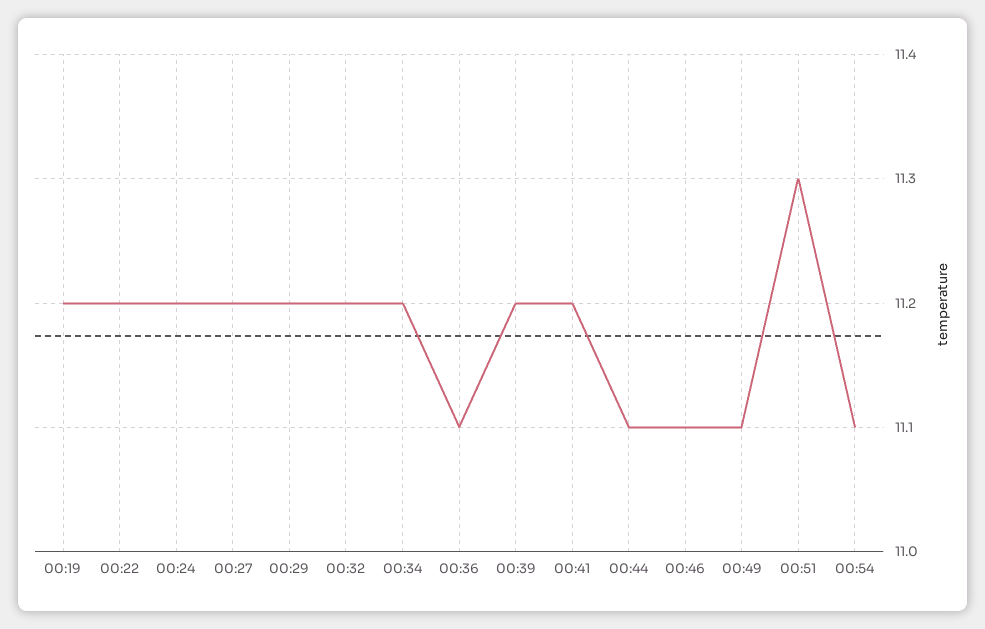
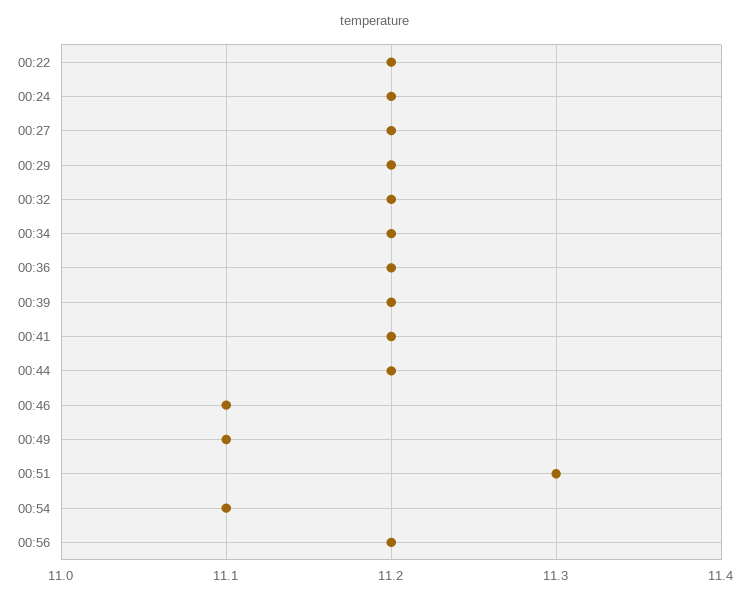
00:19: 11.2 -> none
00:36: 11.1 -> 11.2
00:44: 11.1 -> 11.2
00:56: none -> 11.2

